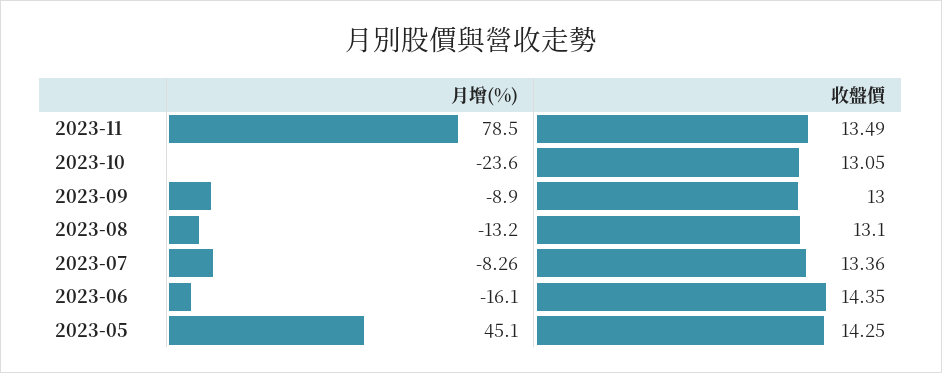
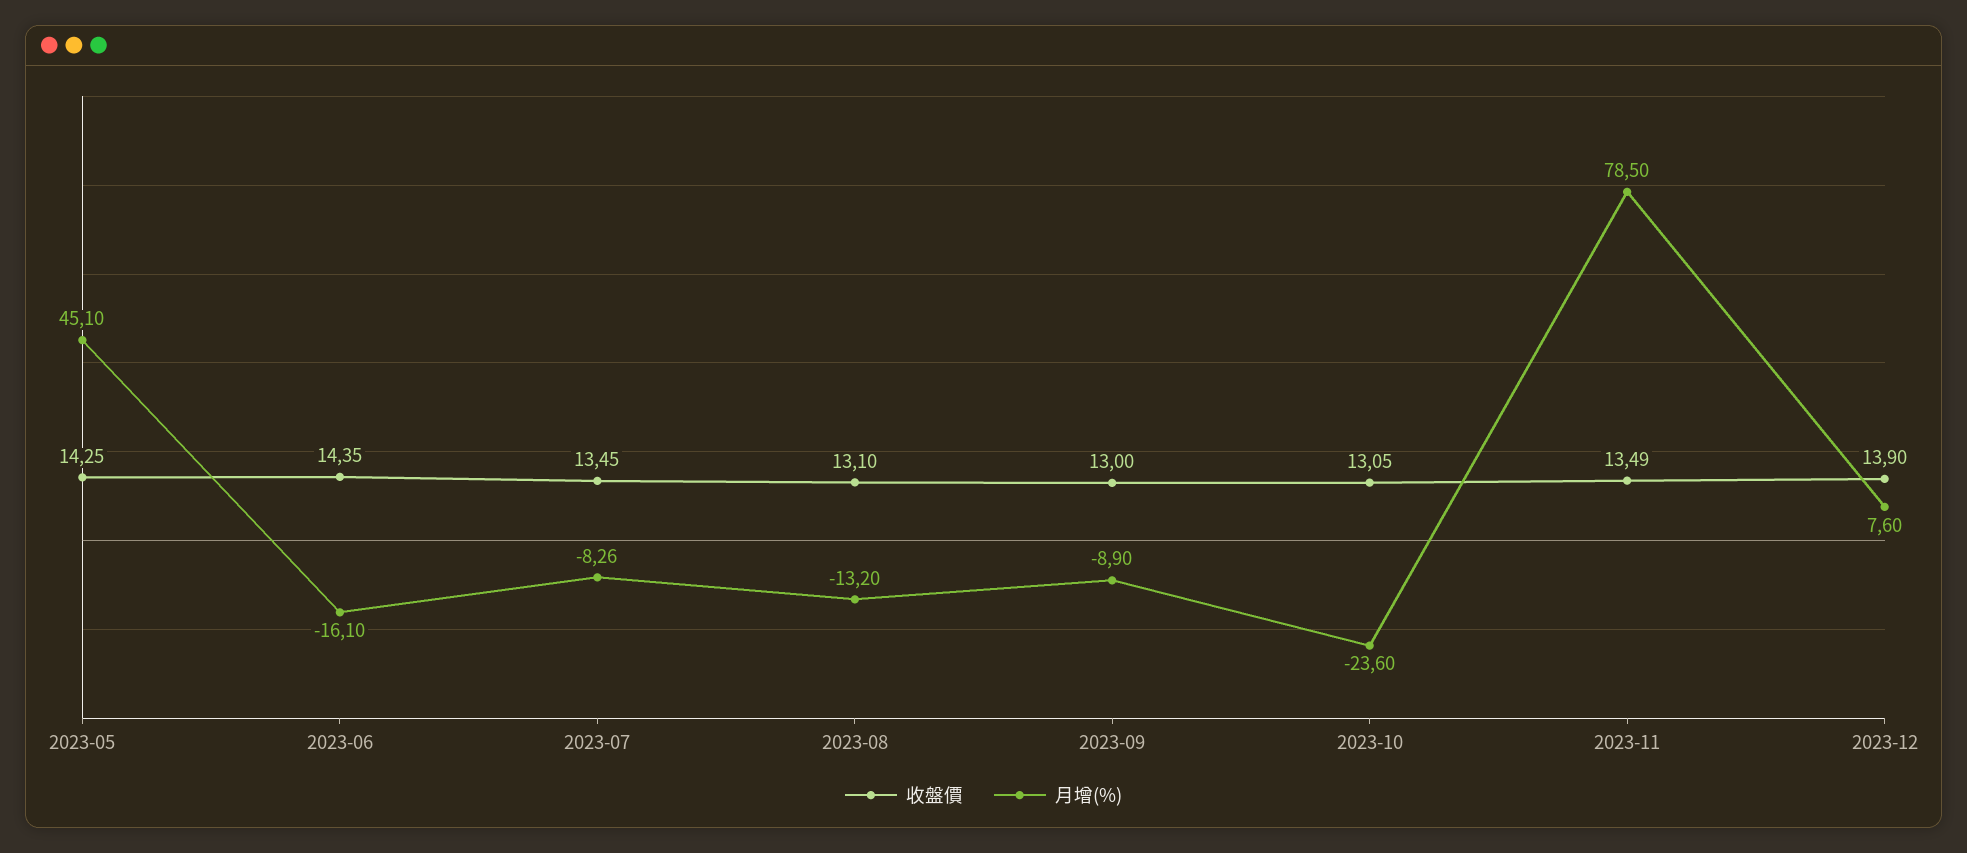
收盤價, 2023-07: 13.36 -> 13.45
收盤價, 2023-12: none -> 13.9
月增(%), 2023-12: none -> 7.6

